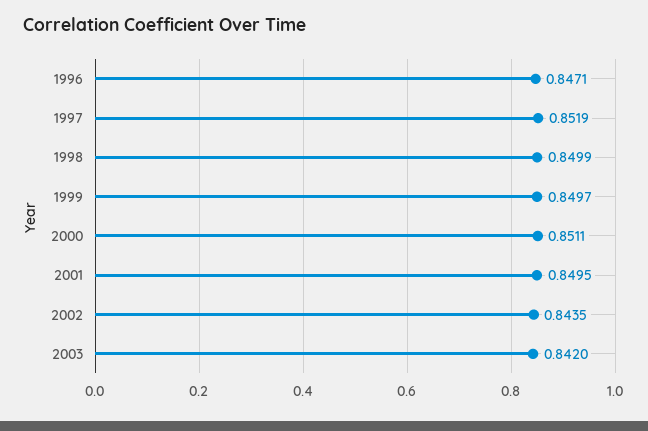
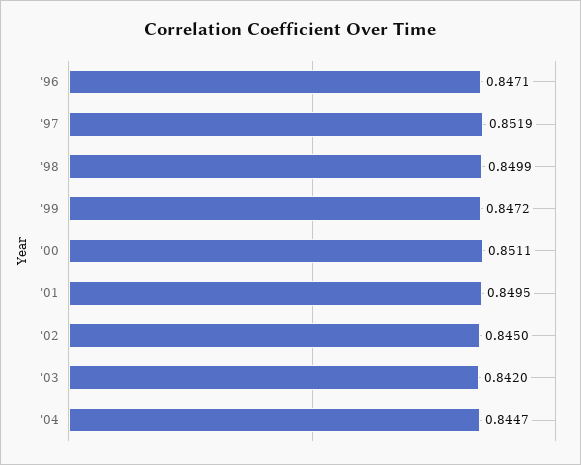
1999: 0.8497 -> 0.8472
2002: 0.8435 -> 0.845
'04: none -> 0.8447

